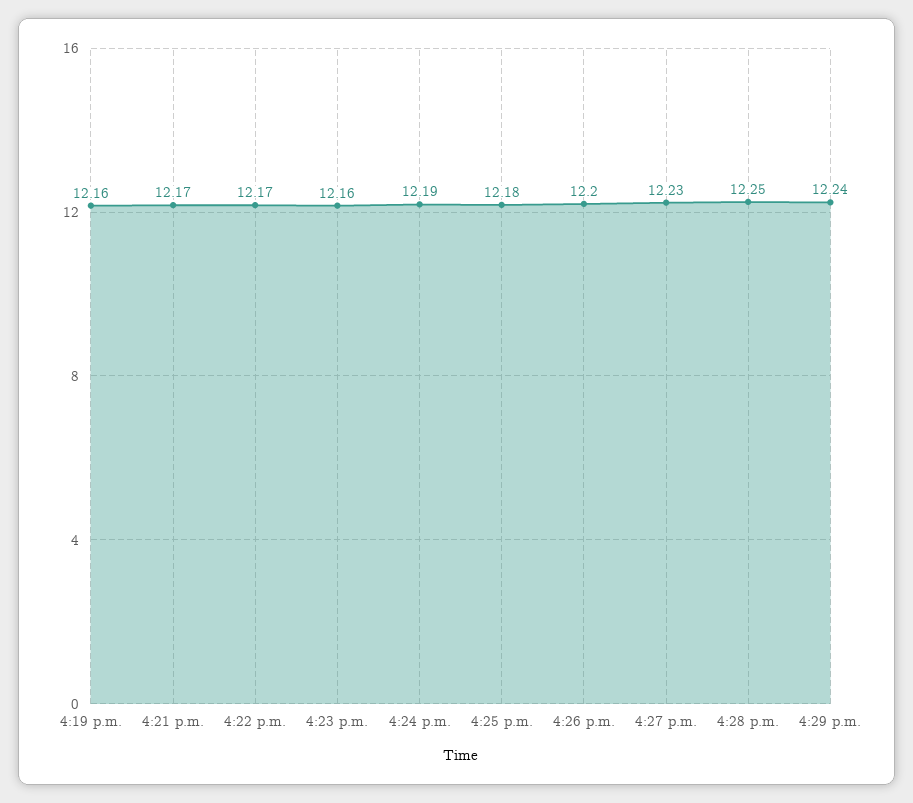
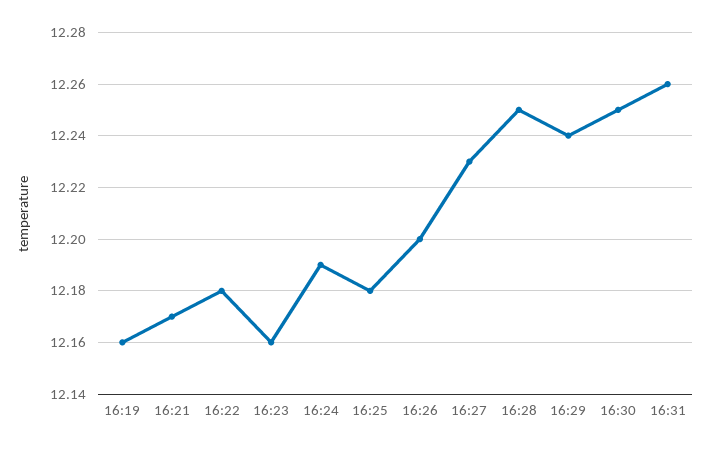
4:22 p.m.: 12.17 -> 12.18
16:30: none -> 12.25
16:31: none -> 12.26

